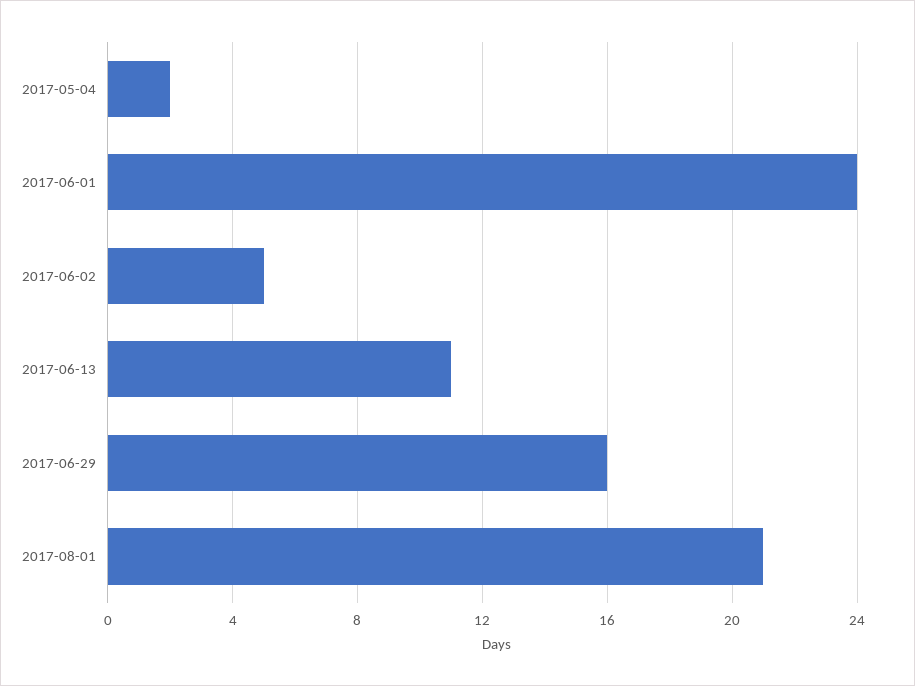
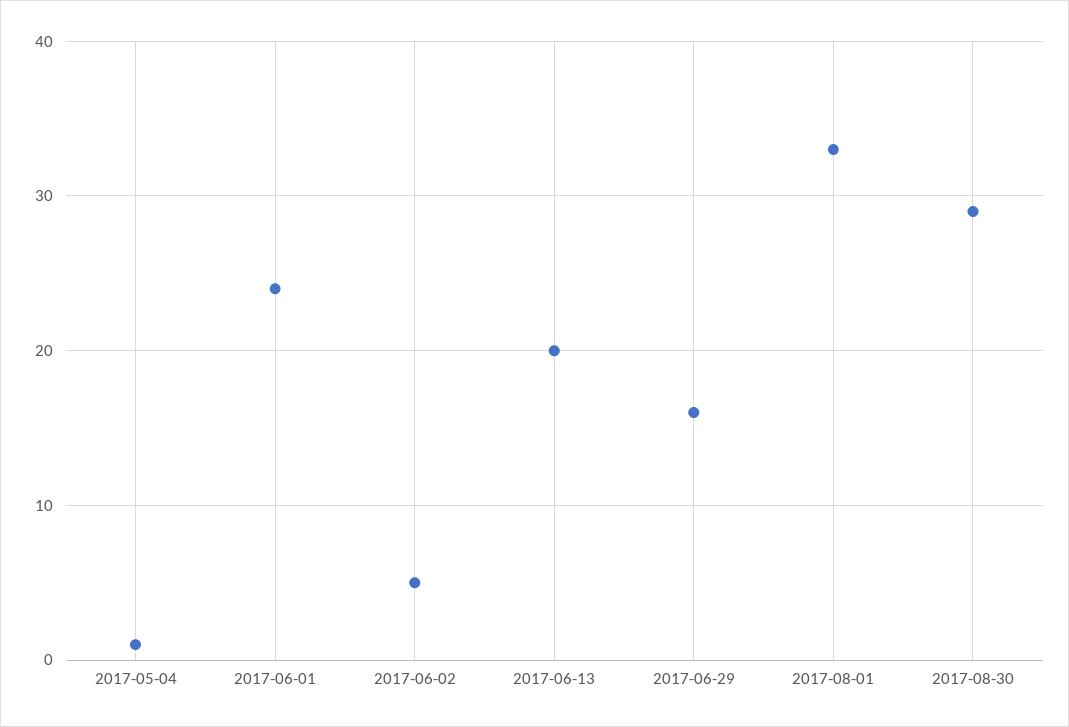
2017-05-04: 2 -> 1
2017-06-13: 11 -> 20
2017-08-01: 21 -> 33
2017-08-30: none -> 29

